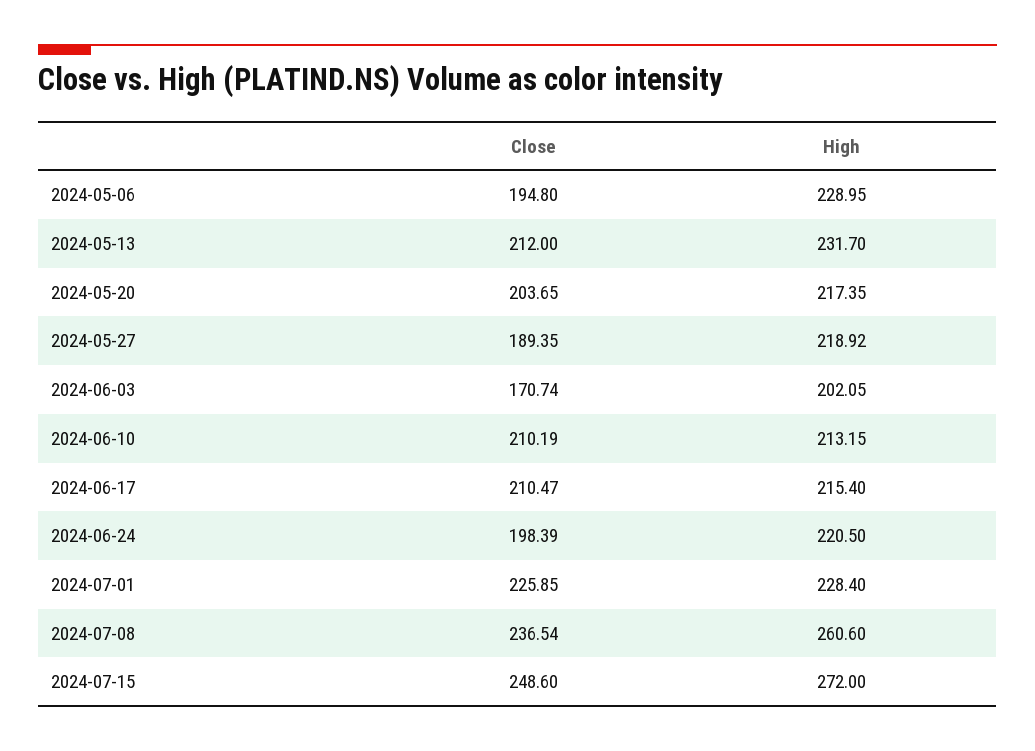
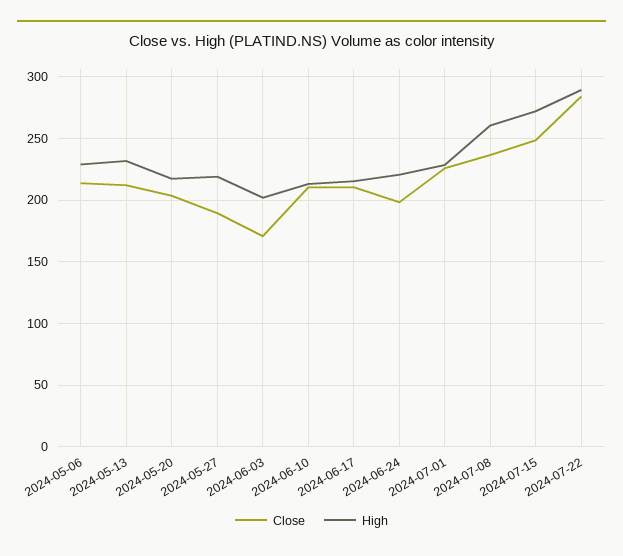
Close, 2024-05-06: 194.8 -> 215
Close, 2024-07-22: none -> 285
High, 2024-07-22: none -> 290

